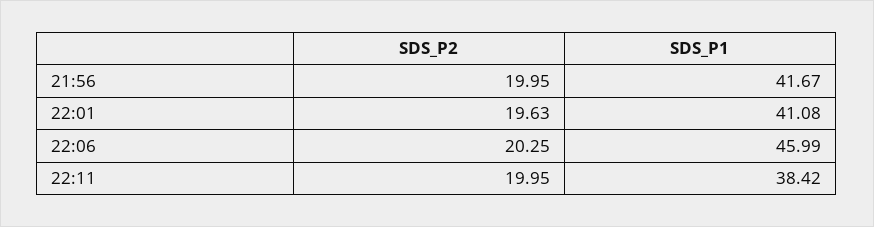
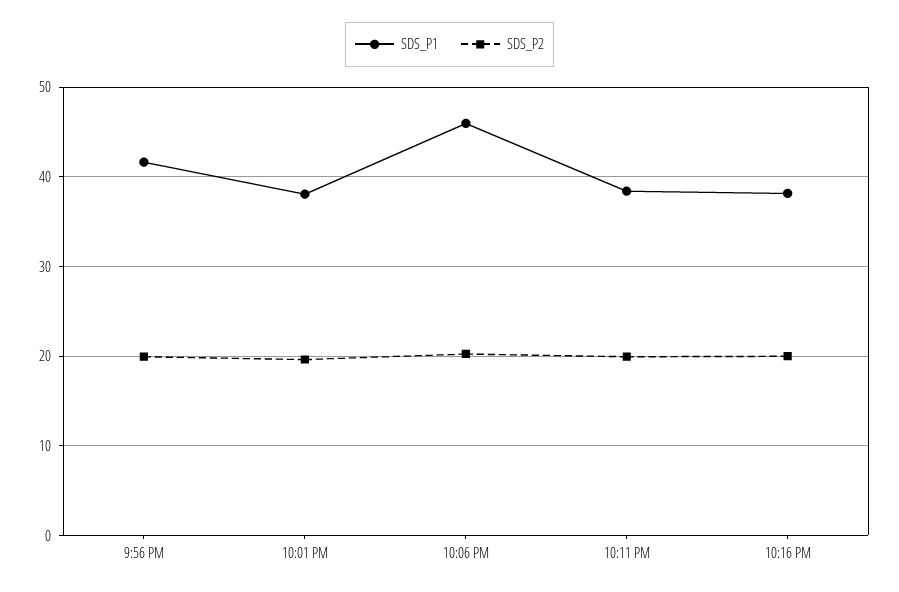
SDS_P1, 22:01: 41.08 -> 38
SDS_P1, 10:16 PM: none -> 38
SDS_P2, 10:16 PM: none -> 20

